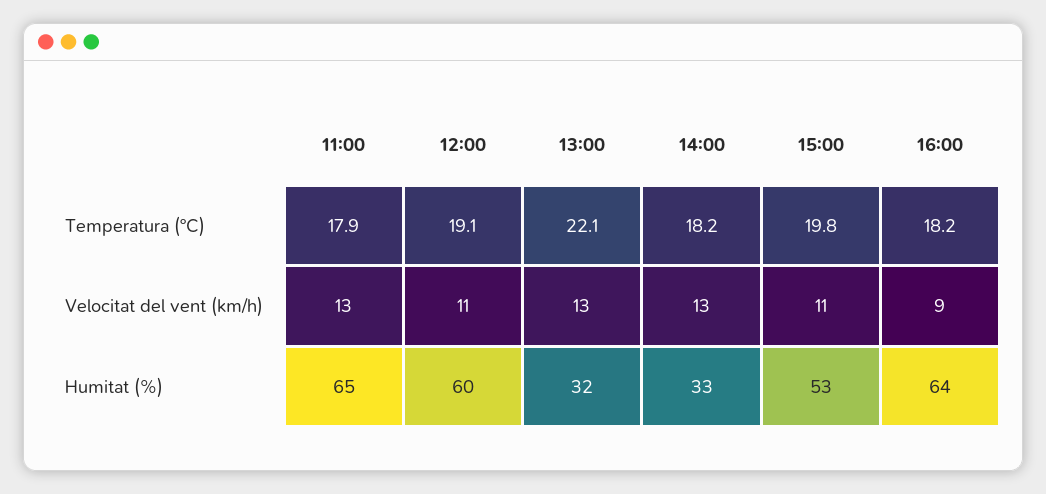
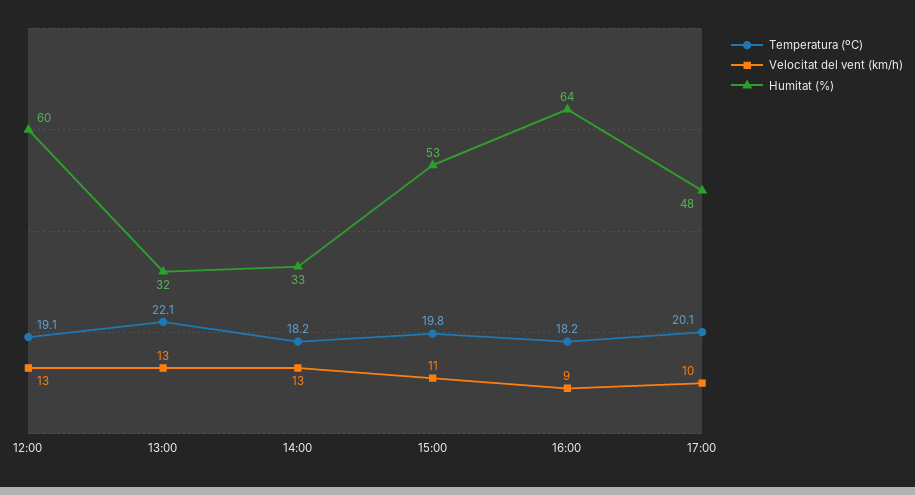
Temperatura (ºC), 11:00: 17.9 -> none
Velocitat del vent (km/h), 11:00: 13 -> none
Velocitat del vent (km/h), 12:00: 11 -> 13
Humitat (%), 11:00: 65 -> none
Temperatura (ºC), 17:00: none -> 20.1
Velocitat del vent (km/h), 17:00: none -> 10
Humitat (%), 17:00: none -> 48

